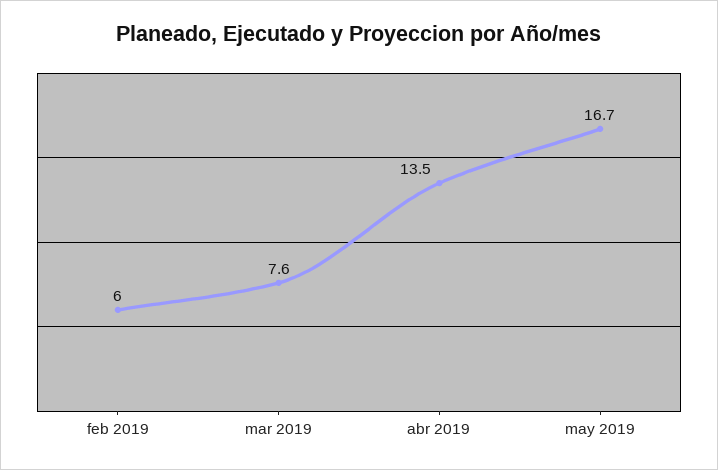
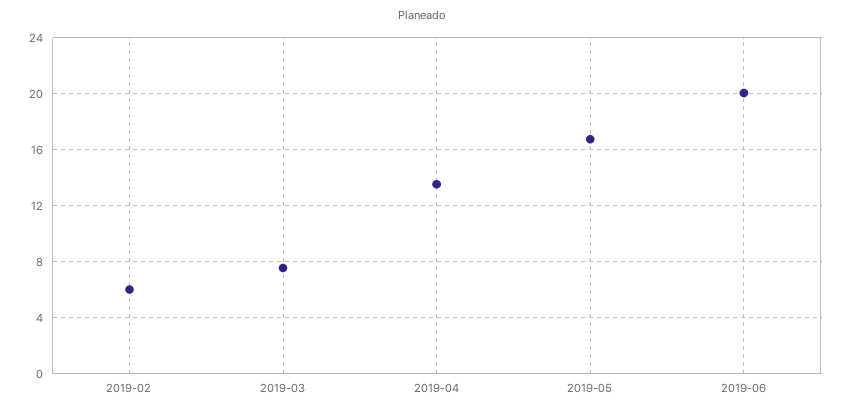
2019-06: none -> 20

